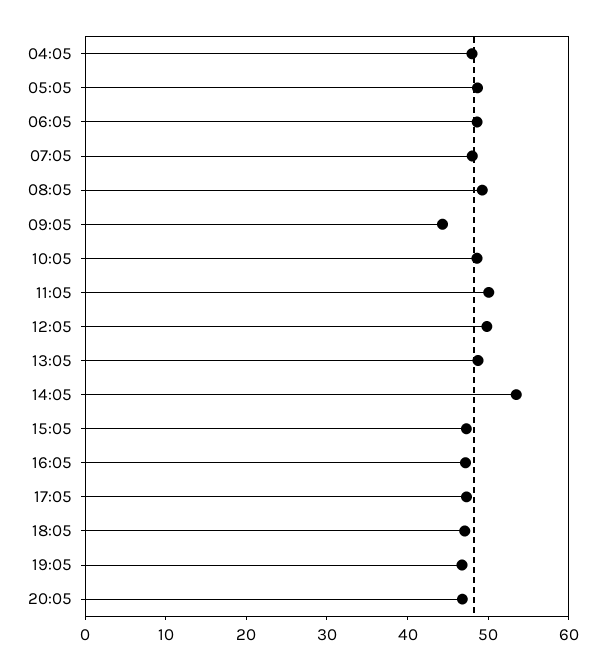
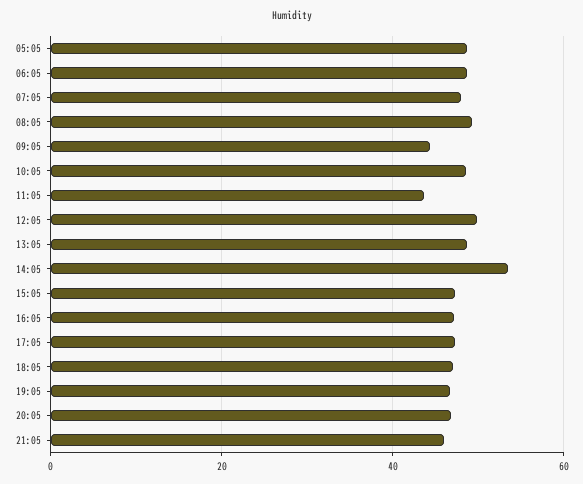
04:05: 48 -> none
11:05: 50 -> 44
21:05: none -> 46

